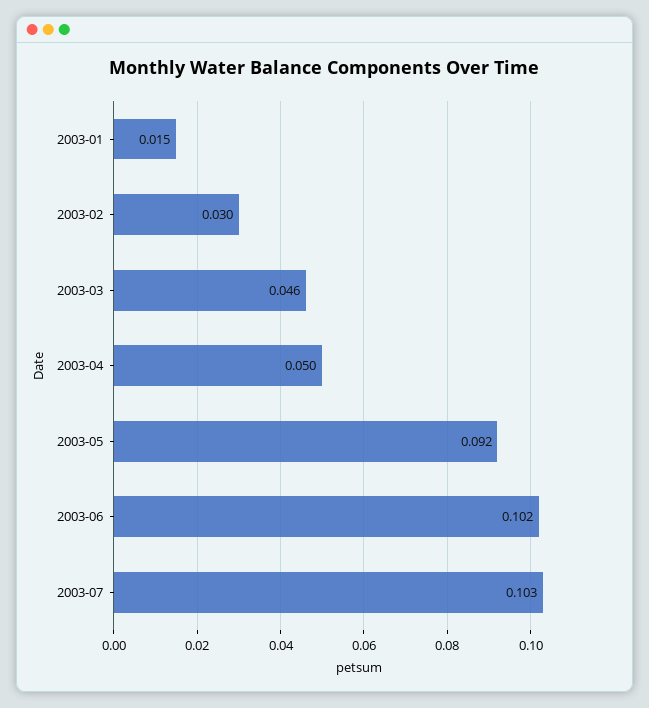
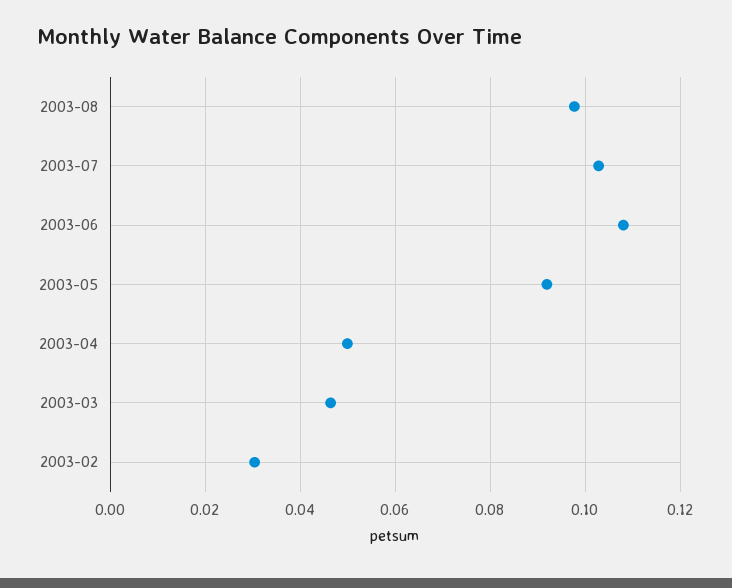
2003-01: 0.015 -> none
2003-06: 0.102 -> 0.108
2003-08: none -> 0.098

